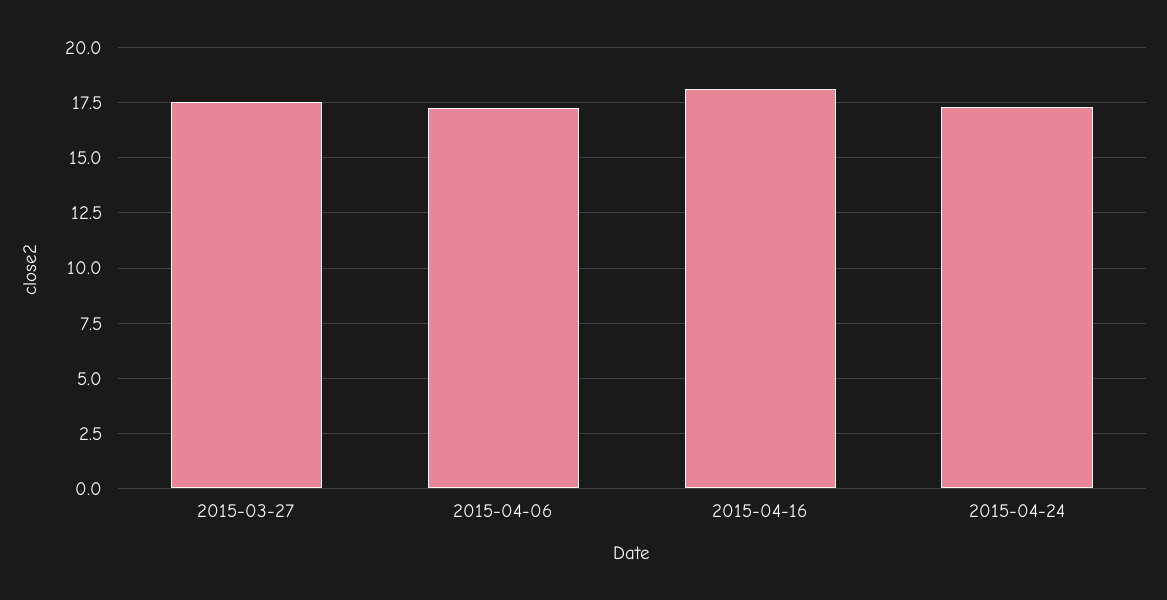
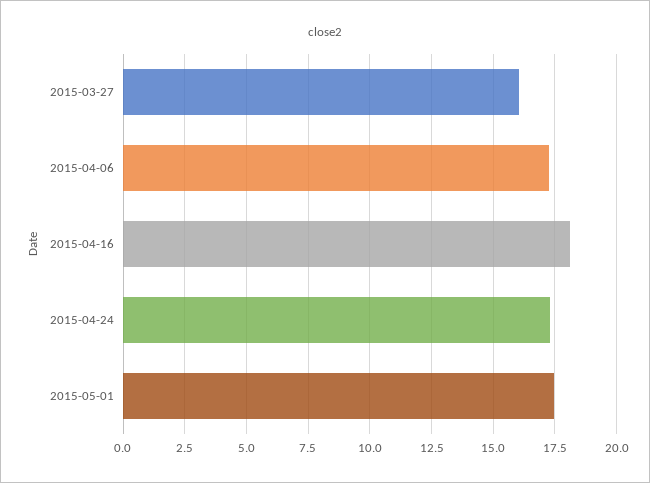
2015-03-27: 17.5 -> 16
2015-05-01: none -> 17.5

